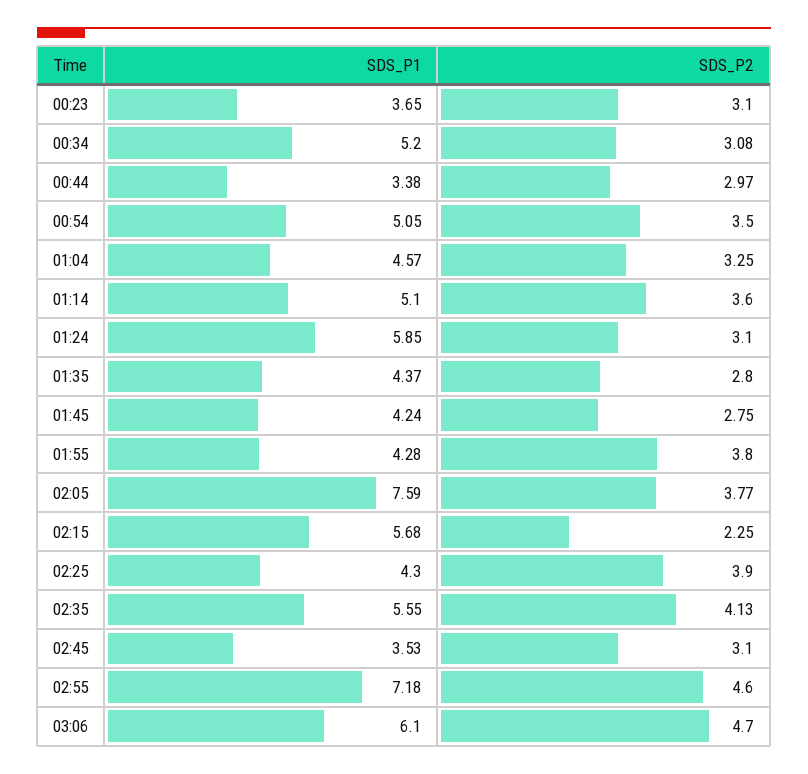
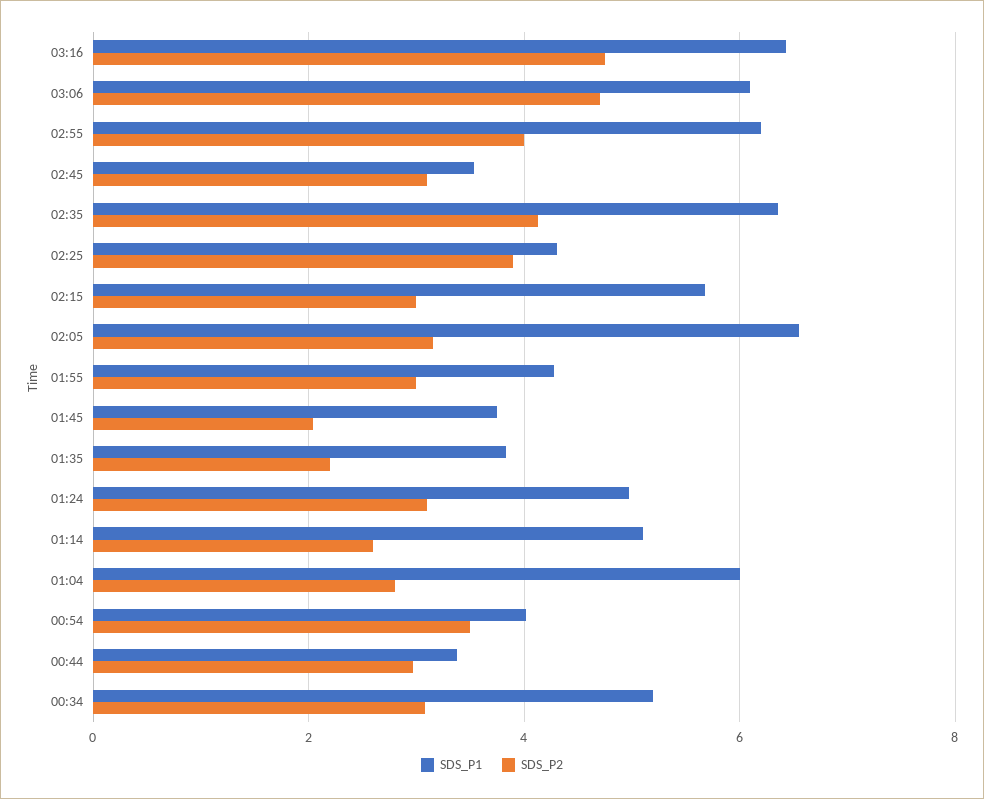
SDS_P1, 00:23: 3.65 -> none
SDS_P2, 00:23: 3.1 -> none
SDS_P1, 00:54: 5.05 -> 4
SDS_P1, 01:04: 4.57 -> 6
SDS_P2, 01:04: 3.25 -> 2.8
SDS_P2, 01:14: 3.6 -> 2.6
SDS_P1, 01:24: 5.85 -> 5
SDS_P1, 01:35: 4.37 -> 3.8
SDS_P2, 01:35: 2.8 -> 2.2
SDS_P1, 01:45: 4.24 -> 3.8
SDS_P2, 01:45: 2.75 -> 2
SDS_P2, 01:55: 3.8 -> 3
SDS_P1, 02:05: 7.59 -> 6.6
SDS_P2, 02:05: 3.77 -> 3.2
SDS_P2, 02:15: 2.25 -> 3
SDS_P1, 02:35: 5.55 -> 6.4
SDS_P1, 02:55: 7.18 -> 6.2
SDS_P2, 02:55: 4.6 -> 4
SDS_P1, 03:16: none -> 6.4
SDS_P2, 03:16: none -> 4.8

